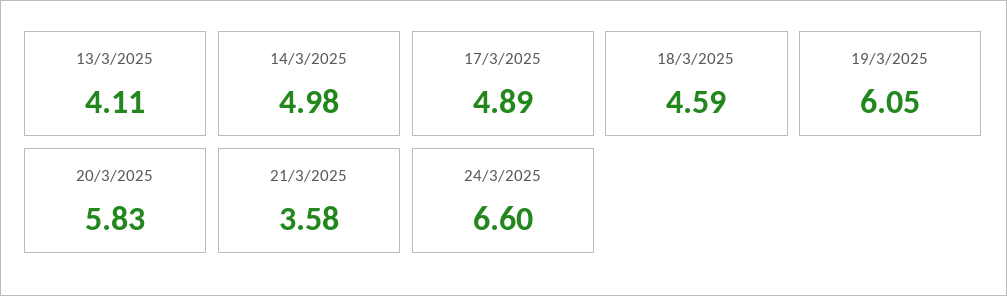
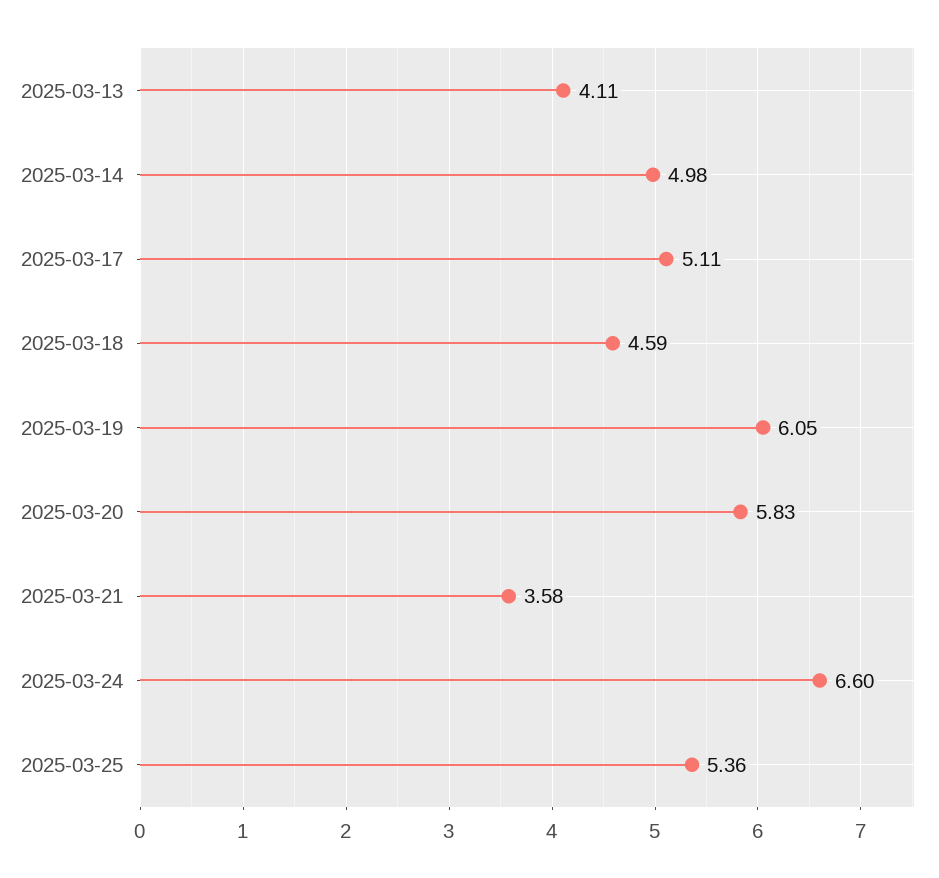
17/3/2025: 4.89 -> 5.11
2025-03-25: none -> 5.36

